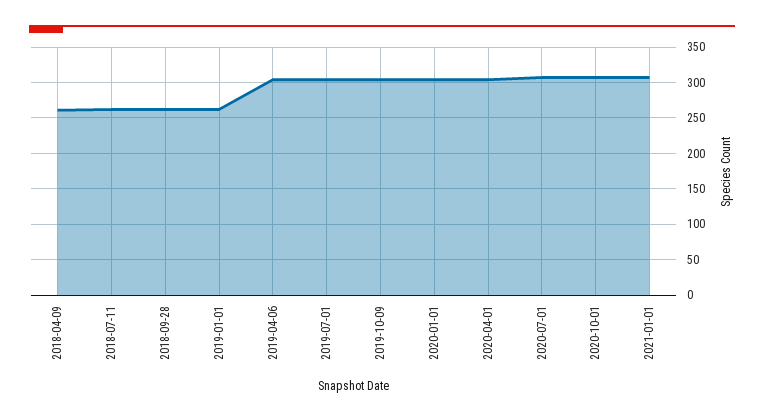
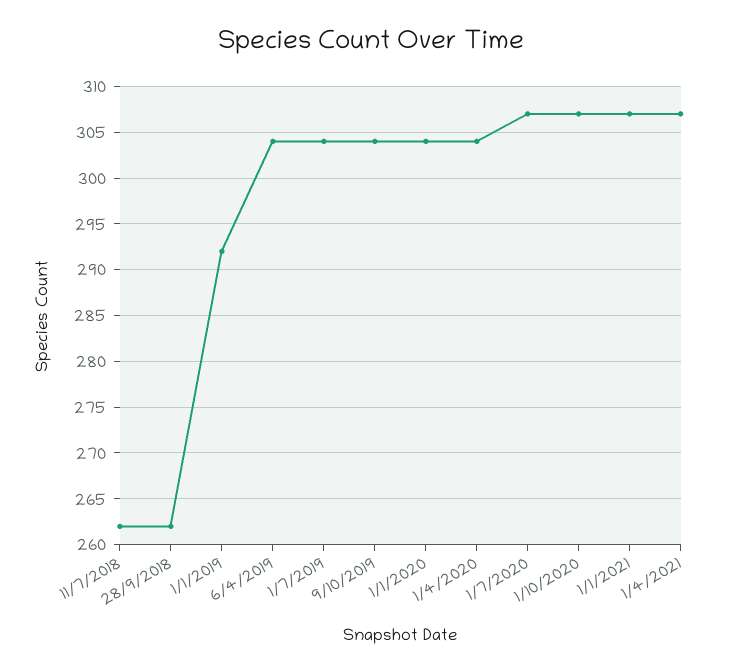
2018-04-09: 260 -> none
2019-01-01: 260 -> 292
1/4/2021: none -> 307

